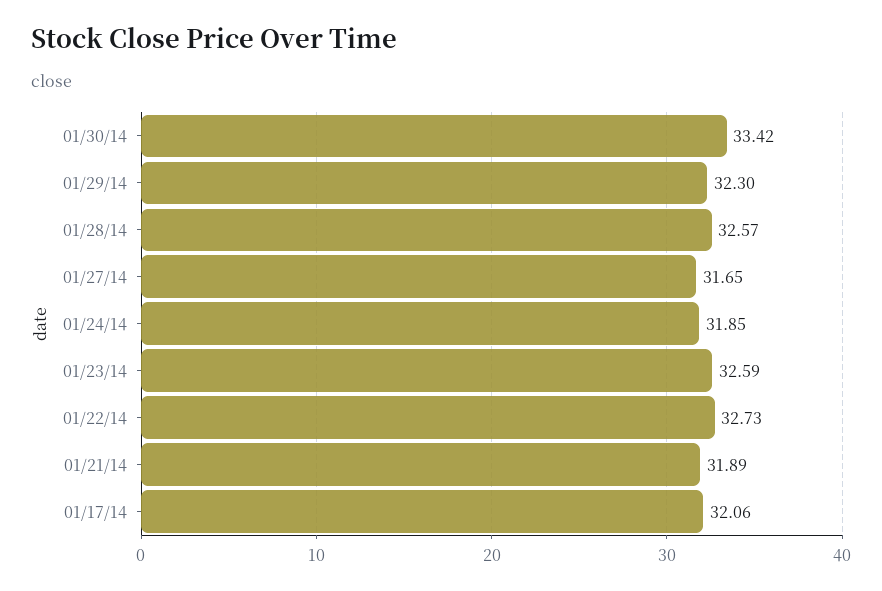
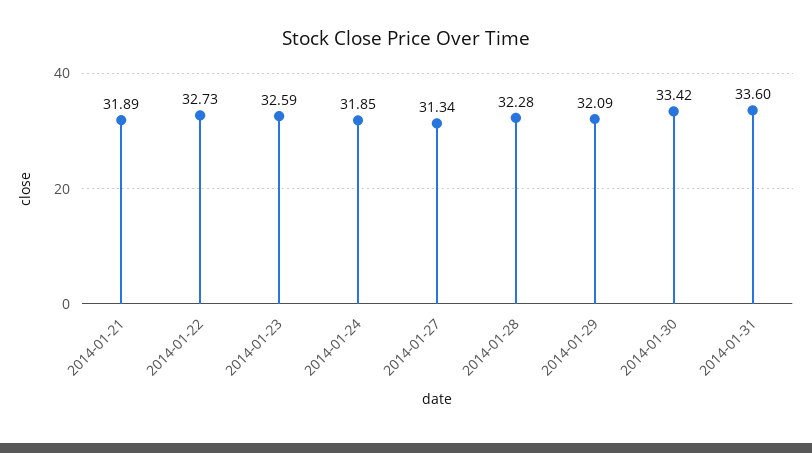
01/29/14: 32.3 -> 32.09
01/28/14: 32.57 -> 32.28
01/27/14: 31.65 -> 31.34
01/17/14: 32.06 -> none
2014-01-31: none -> 33.6

